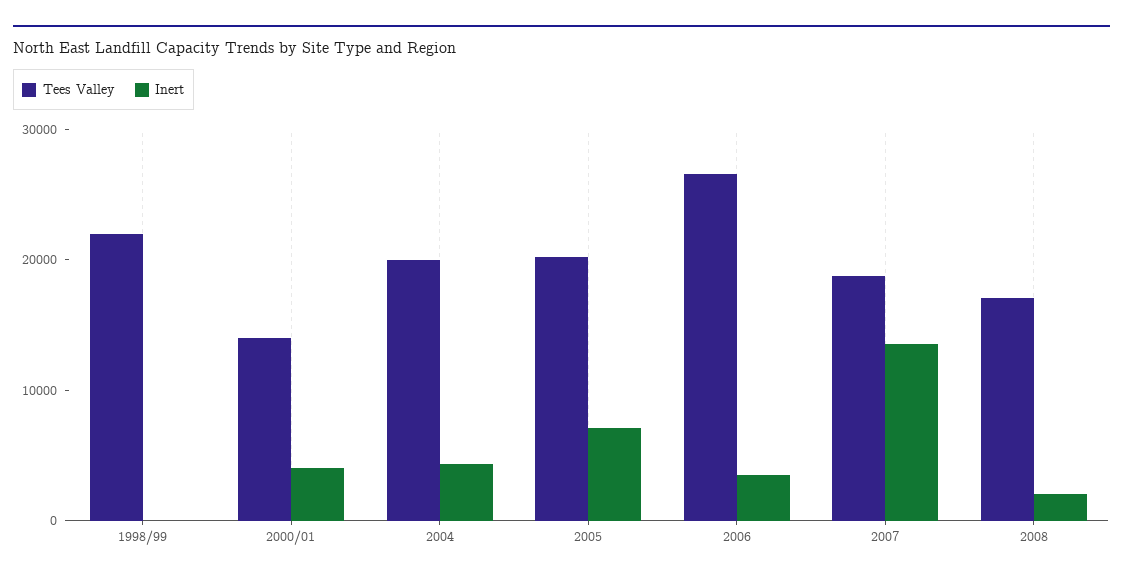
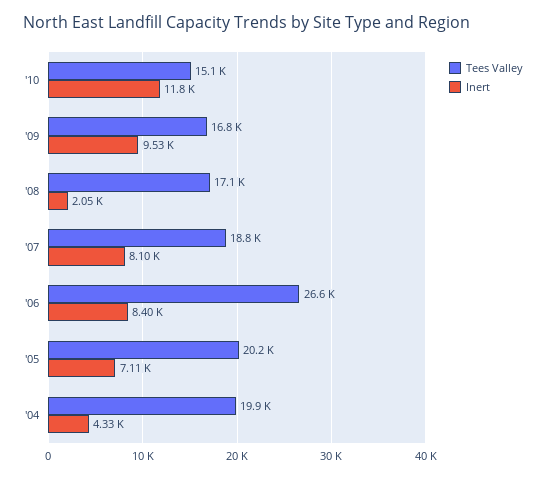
Tees Valley, 1998/99: 22000 -> none
Inert, 1998/99: 0 -> none
Tees Valley, 2000/01: 14000 -> none
Inert, 2000/01: 4000 -> none
Inert, 2006: 4000 -> 8400
Inert, 2007: 14000 -> 8100
Tees Valley, '10: none -> 15100
Inert, '10: none -> 11800
Tees Valley, '09: none -> 16800
Inert, '09: none -> 9530

